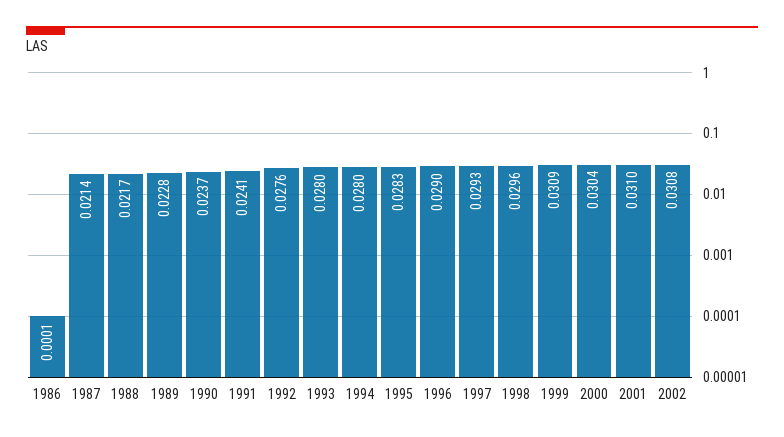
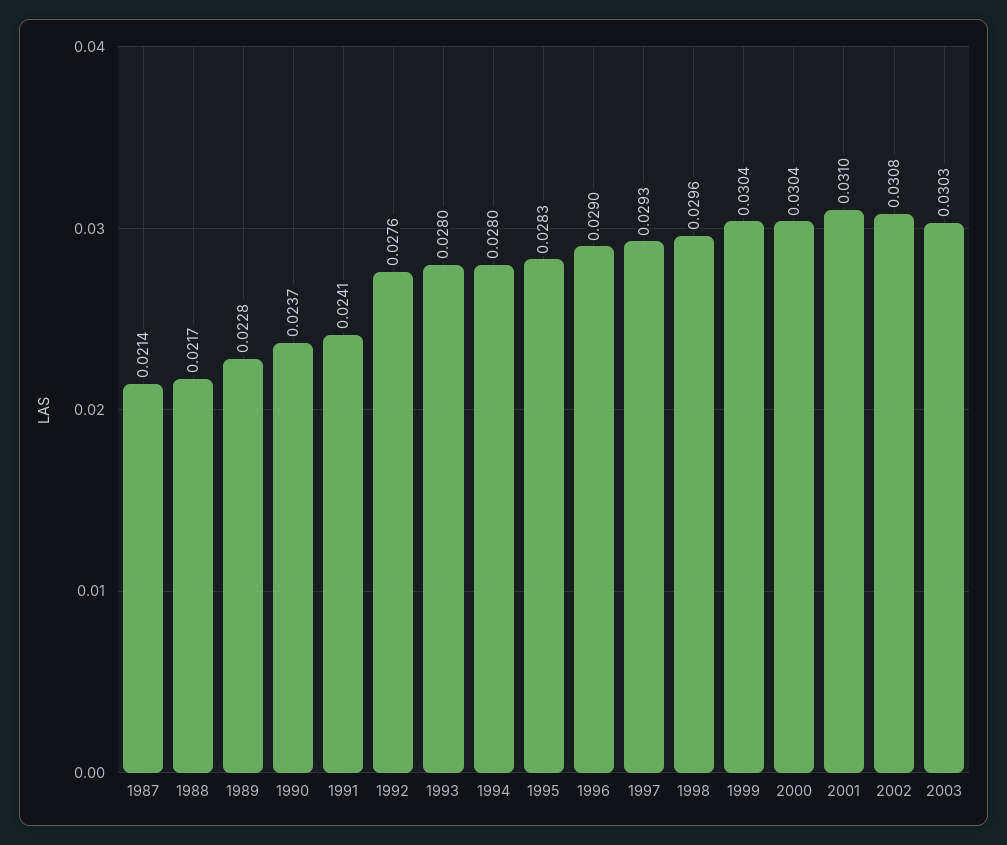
1986: 0.0001 -> none
1999: 0.0309 -> 0.0304
2003: none -> 0.0303

